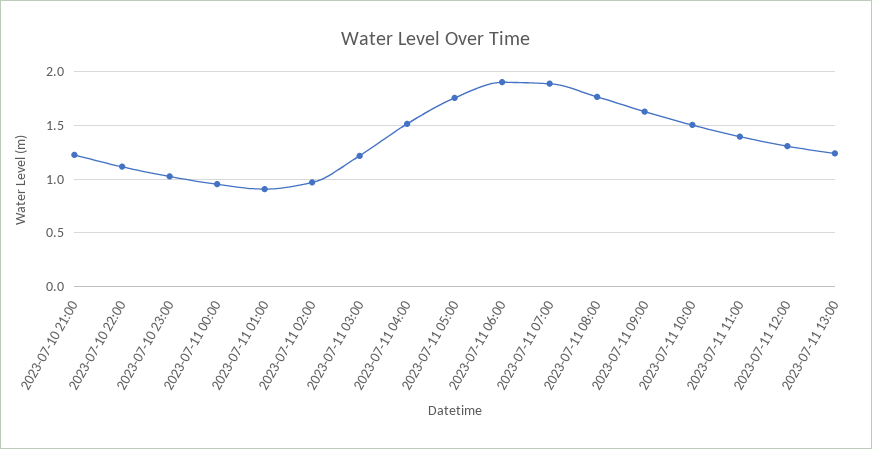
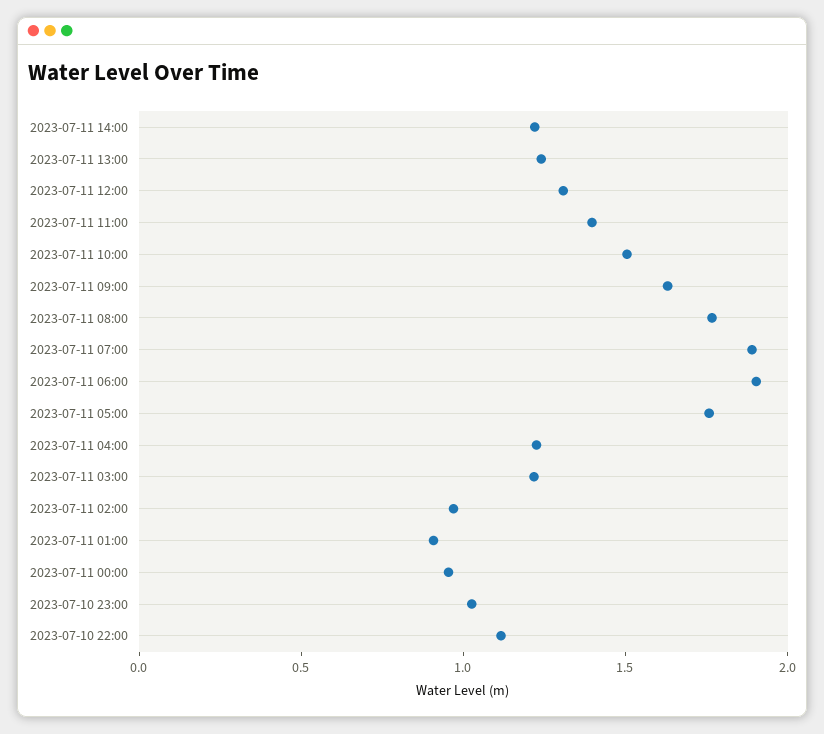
2023-07-10 21:00: 1.2 -> none
2023-07-11 04:00: 1.5 -> 1.2
2023-07-11 14:00: none -> 1.2

